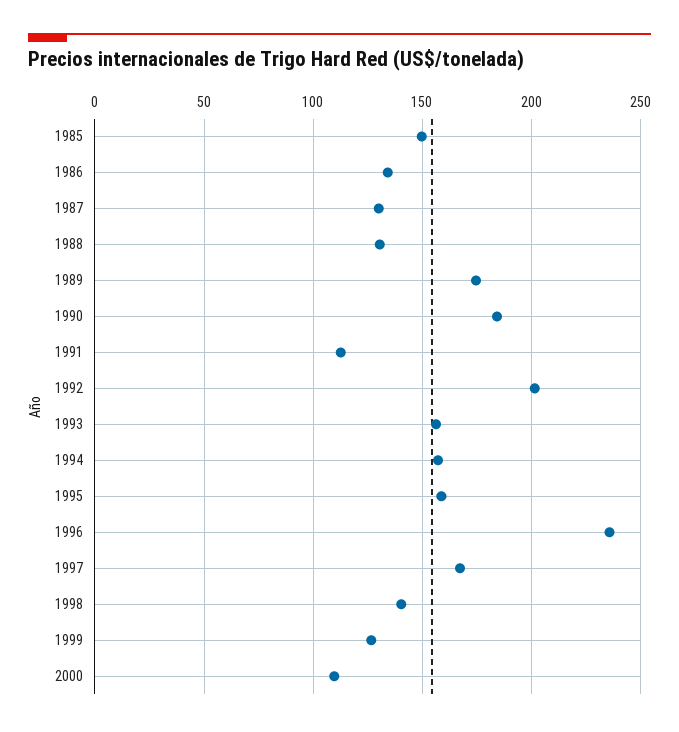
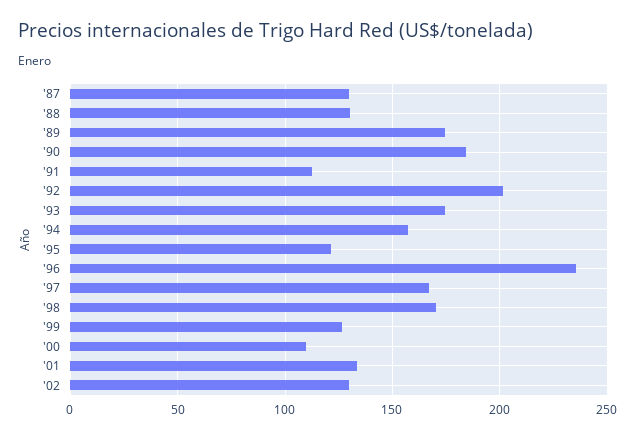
1985: 150 -> none
1986: 135 -> none
1993: 155 -> 175
1995: 160 -> 120
1998: 140 -> 170
'01: none -> 135
'02: none -> 130

